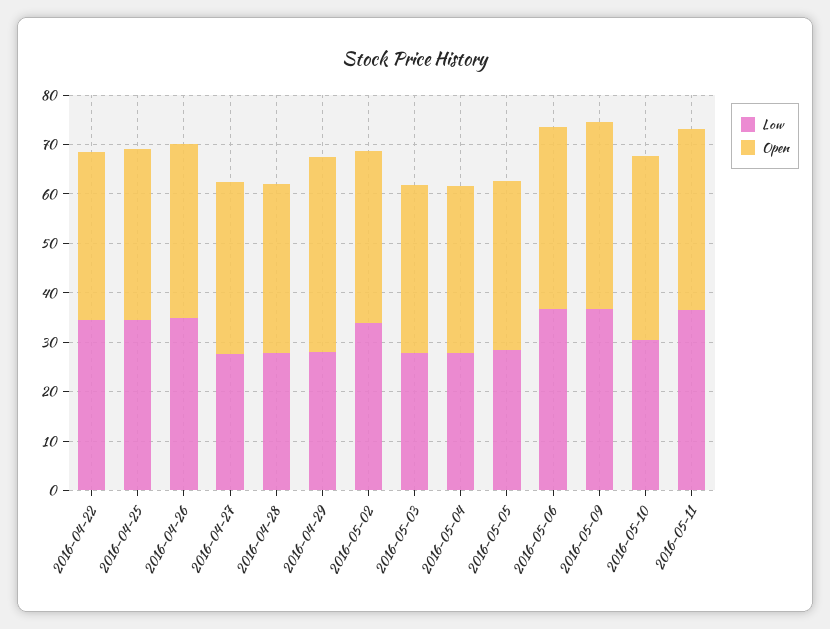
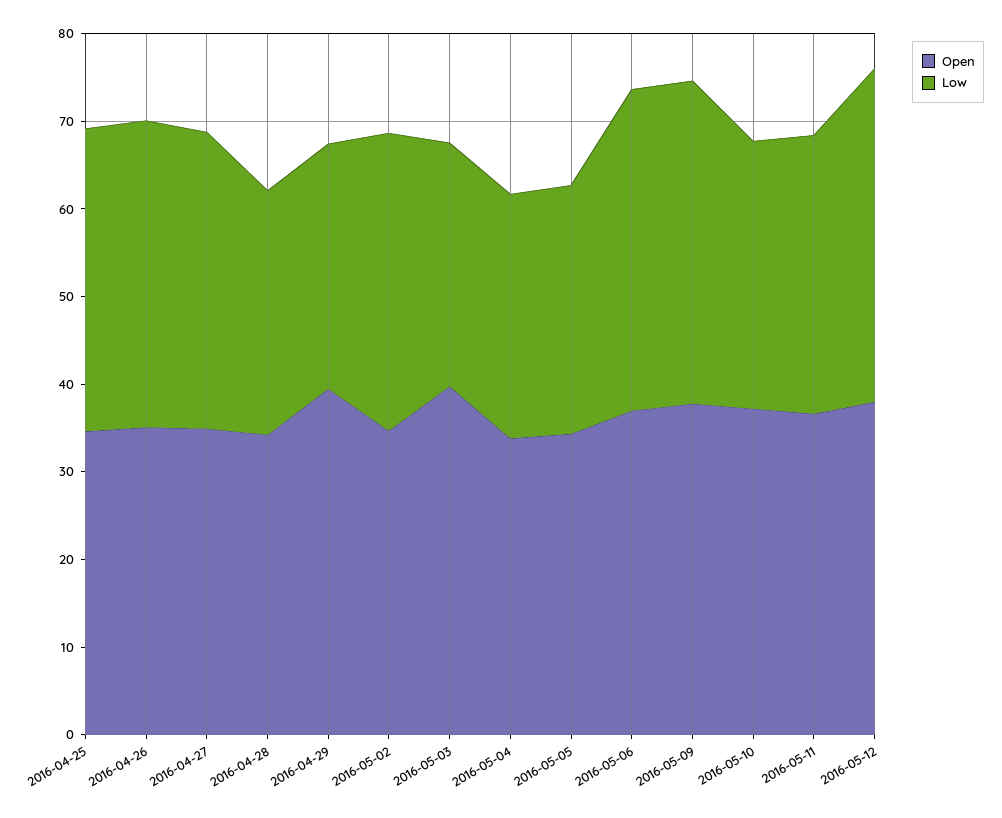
Low, 2016-04-22: 34 -> none
Open, 2016-04-22: 34 -> none
Low, 2016-04-27: 28 -> 34
Open, 2016-05-03: 34 -> 40
Low, 2016-05-11: 36 -> 32
Open, 2016-05-12: none -> 38
Low, 2016-05-12: none -> 38

